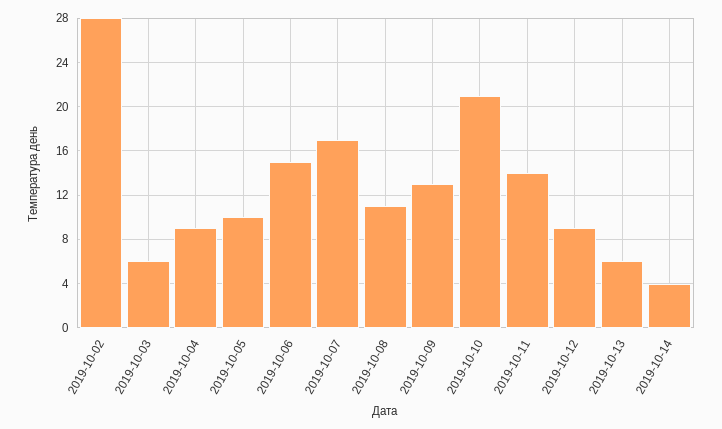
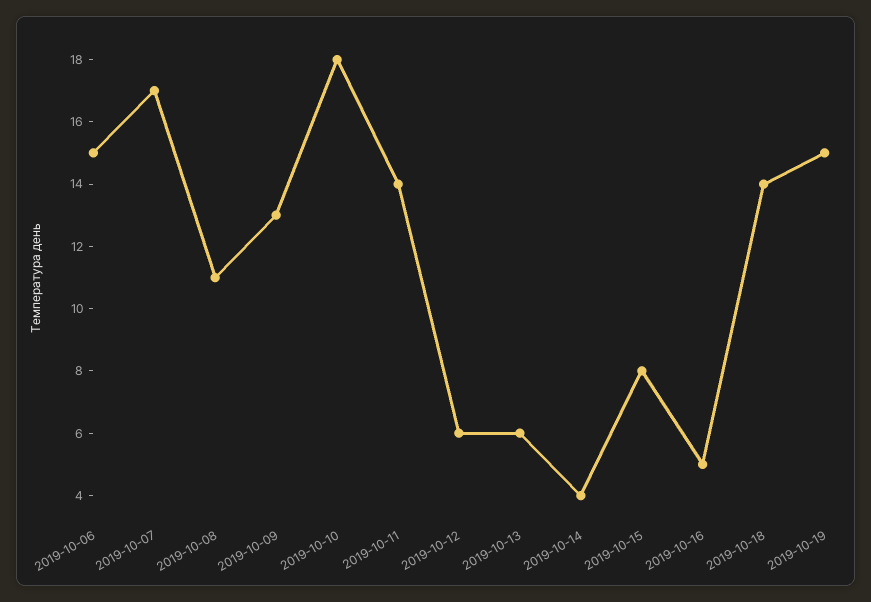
2019-10-02: 28 -> none
2019-10-03: 6 -> none
2019-10-04: 9 -> none
2019-10-05: 10 -> none
2019-10-10: 21 -> 18
2019-10-12: 9 -> 6
2019-10-15: none -> 8
2019-10-16: none -> 5
2019-10-18: none -> 14
2019-10-19: none -> 15

